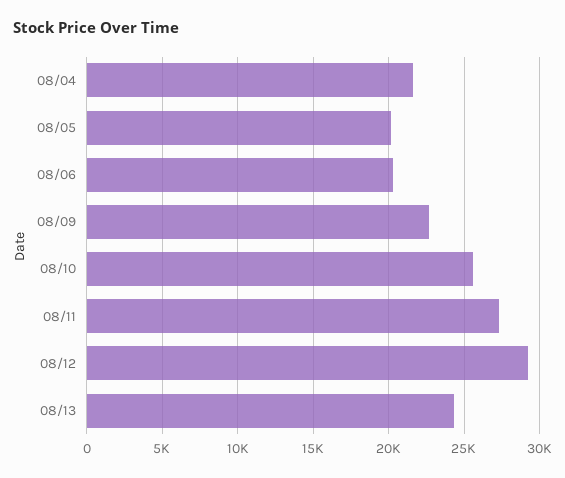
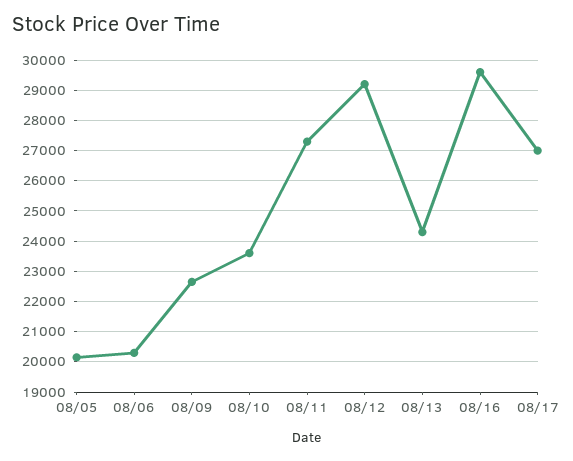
08/04: 21500 -> none
08/10: 25500 -> 23600
08/16: none -> 29600
08/17: none -> 27000

